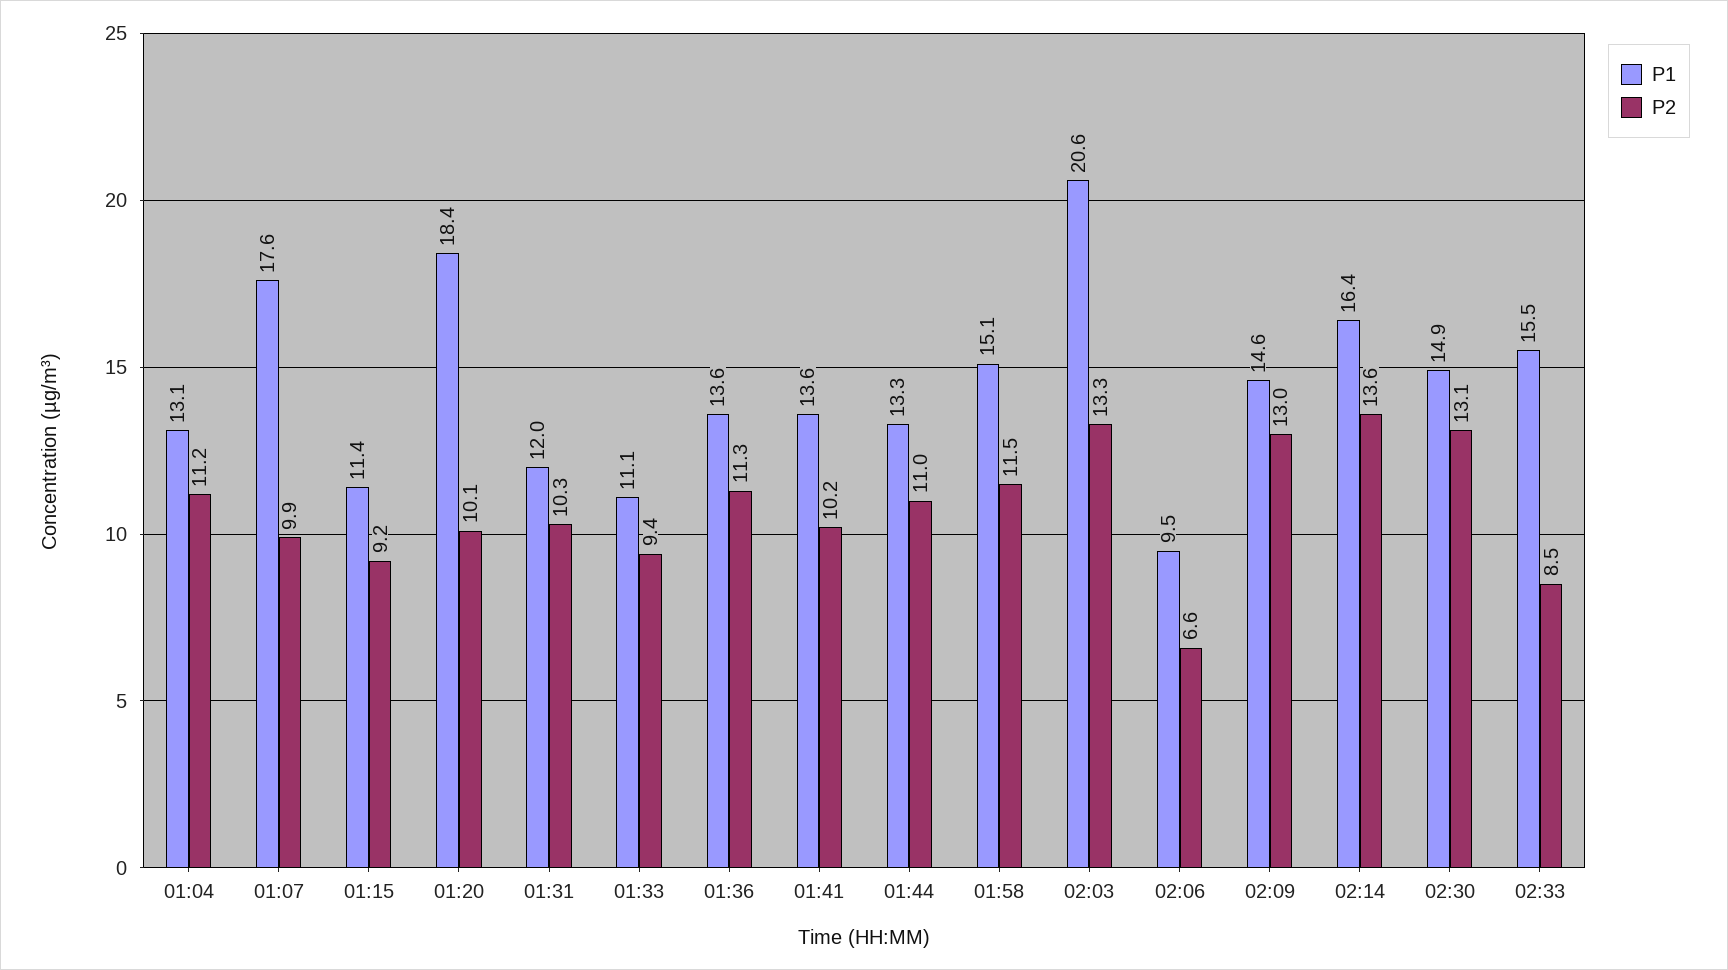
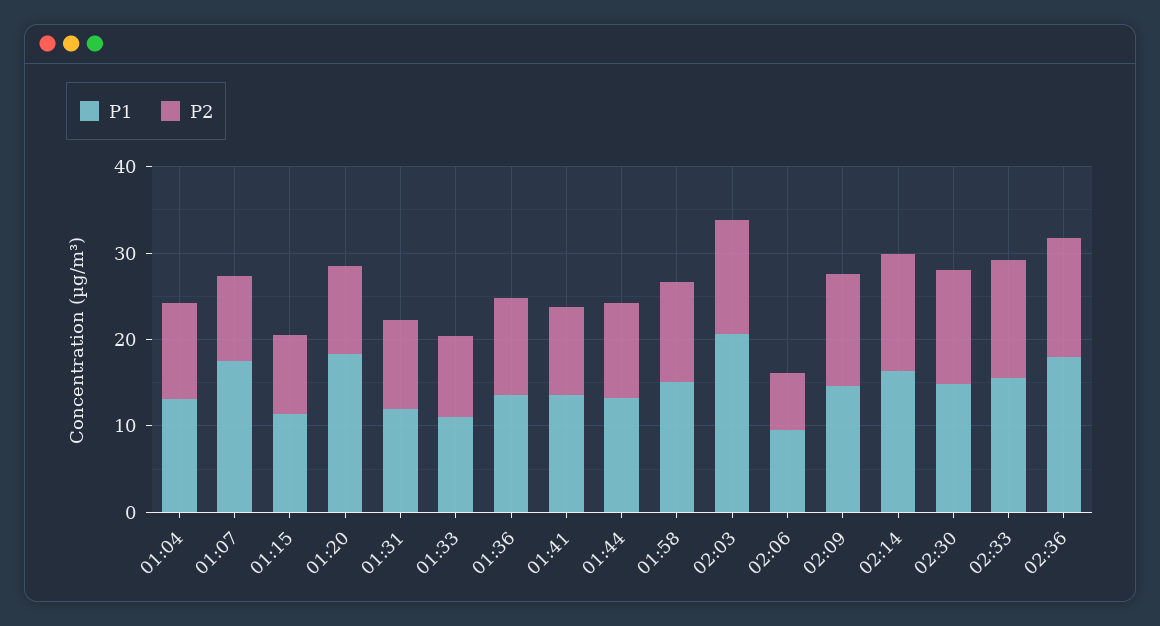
P2, 02:33: 8.5 -> 14
P1, 02:36: none -> 18
P2, 02:36: none -> 14

